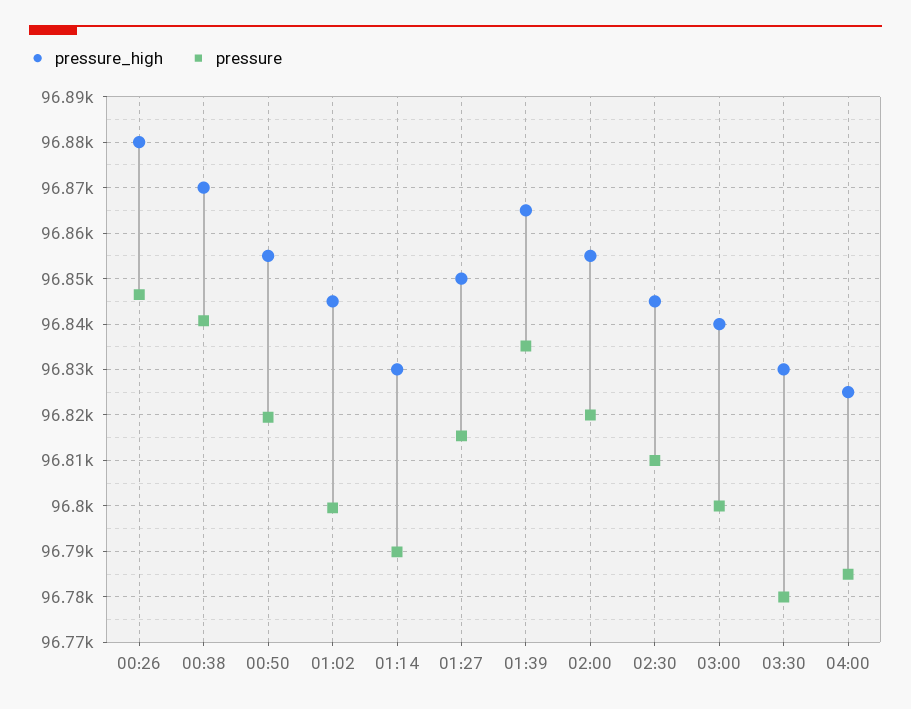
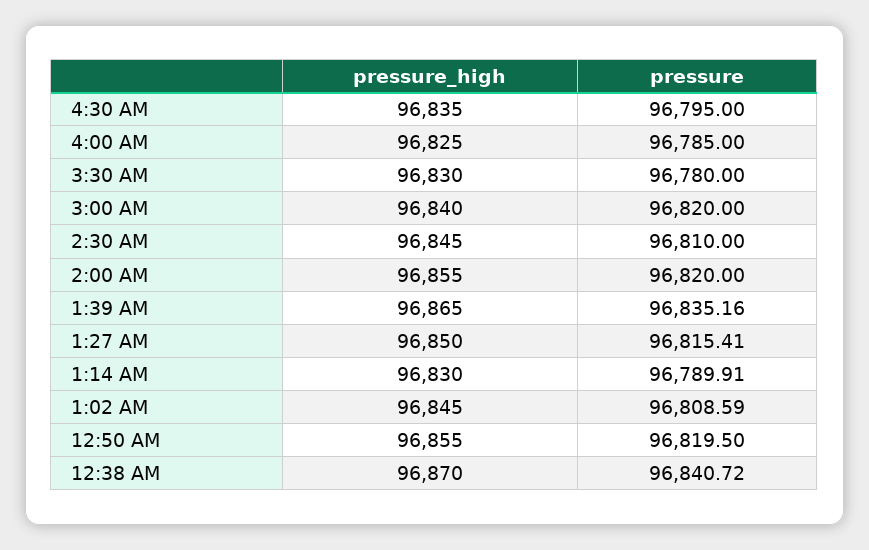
pressure_high, 00:26: 96880 -> none
pressure, 00:26: 96846 -> none
pressure, 01:02: 96800 -> 96808.59
pressure, 03:00: 96800 -> 96820
pressure_high, 4:30 AM: none -> 96835
pressure, 4:30 AM: none -> 96795

